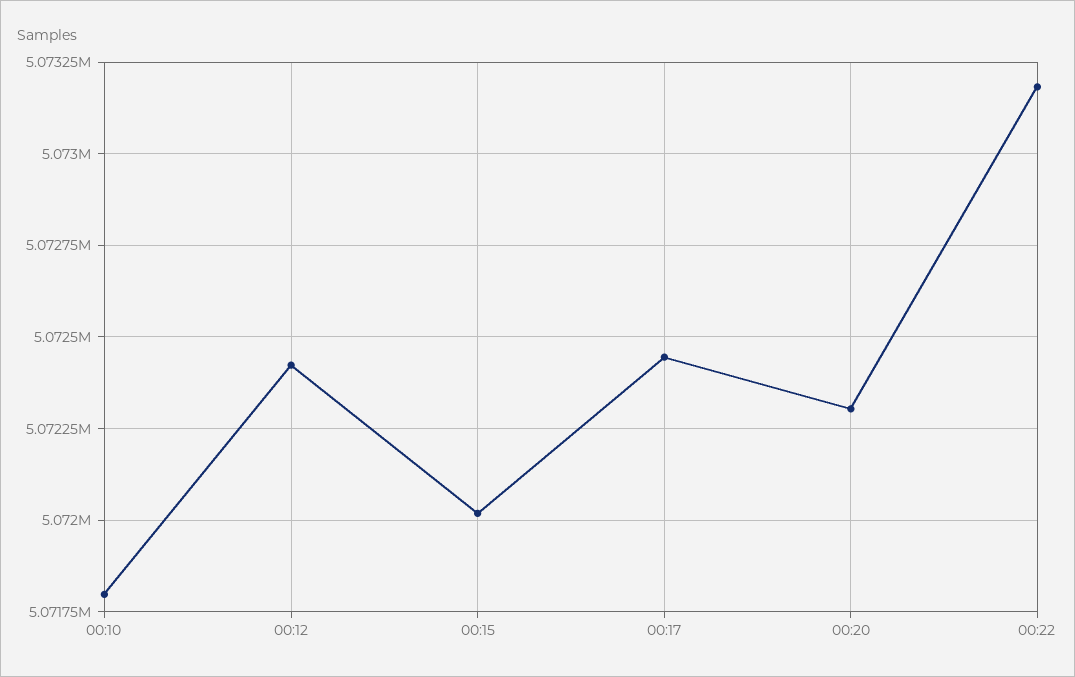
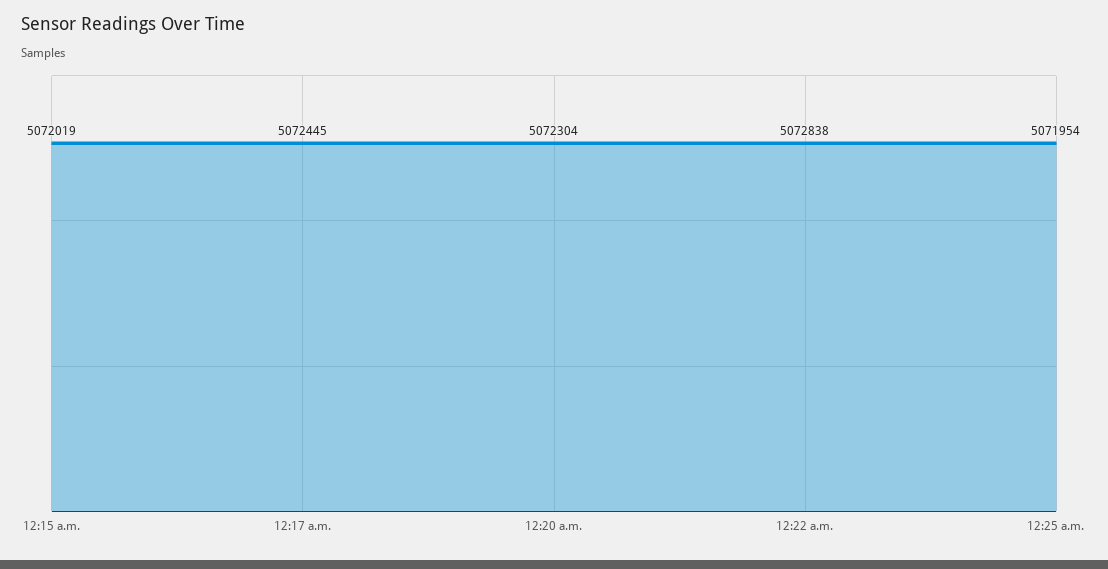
00:10: 5071800 -> none
00:12: 5072425 -> none
00:22: 5073175 -> 5072838
12:25 a.m.: none -> 5071954

